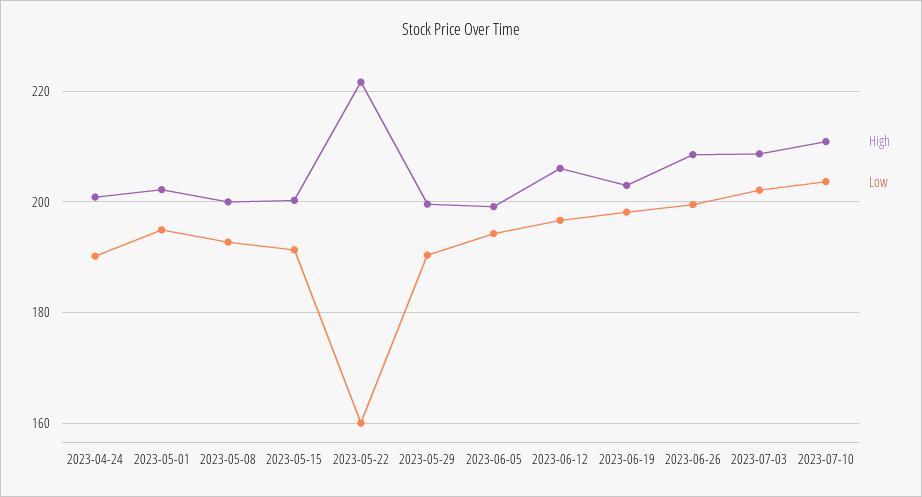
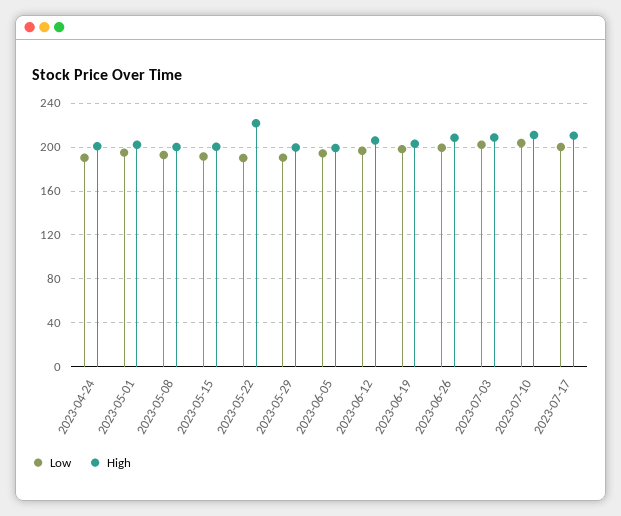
Low, 2023-05-22: 160 -> 190
Low, 2023-07-17: none -> 200
High, 2023-07-17: none -> 210

